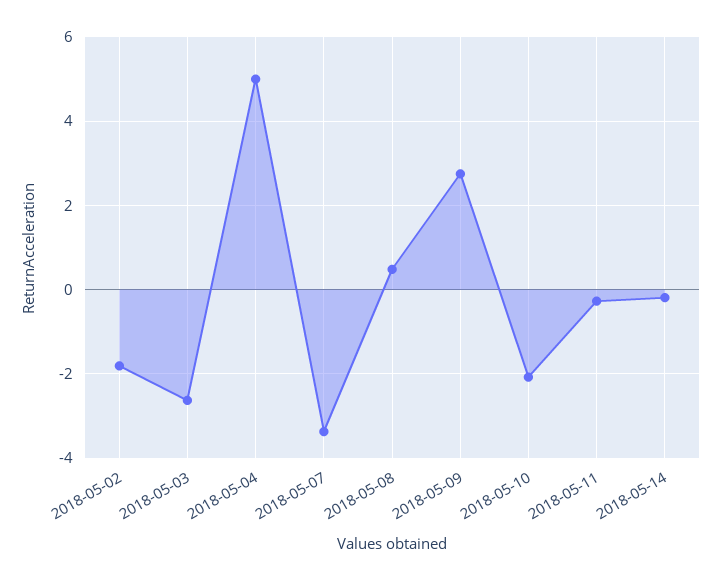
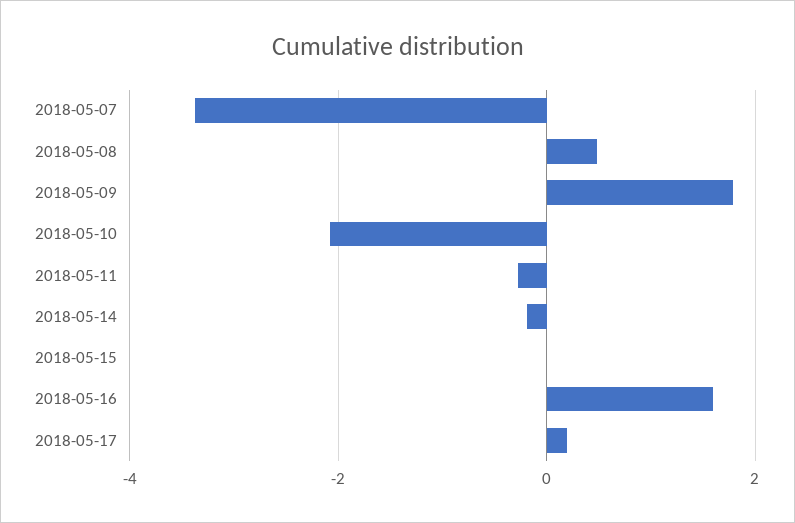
2018-05-02: -1.8 -> none
2018-05-03: -2.6 -> none
2018-05-04: 5 -> none
2018-05-09: 2.8 -> 1.8
2018-05-15: none -> 0
2018-05-16: none -> 1.6
2018-05-17: none -> 0.2

